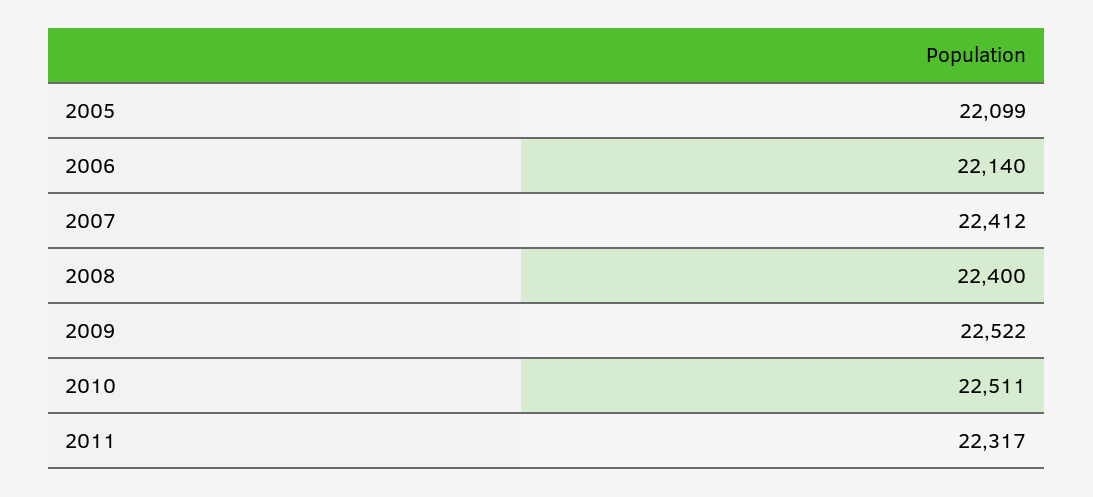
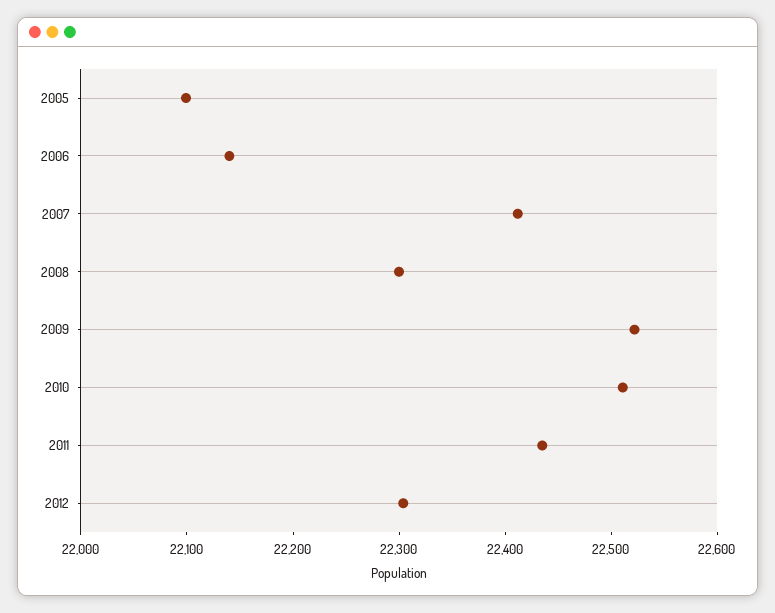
2008: 22400 -> 22300
2011: 22317 -> 22440
2012: none -> 22300

